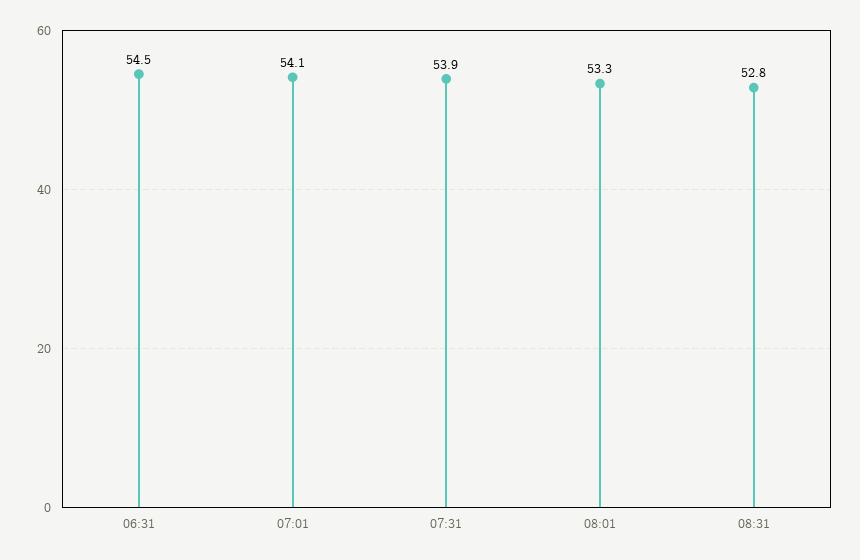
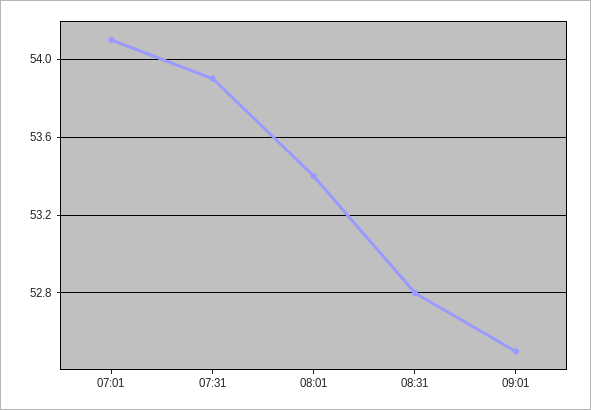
06:31: 54.5 -> none
08:01: 53.3 -> 53.4
09:01: none -> 52.5

